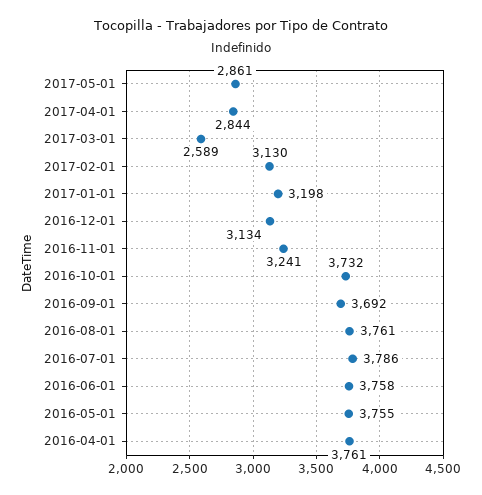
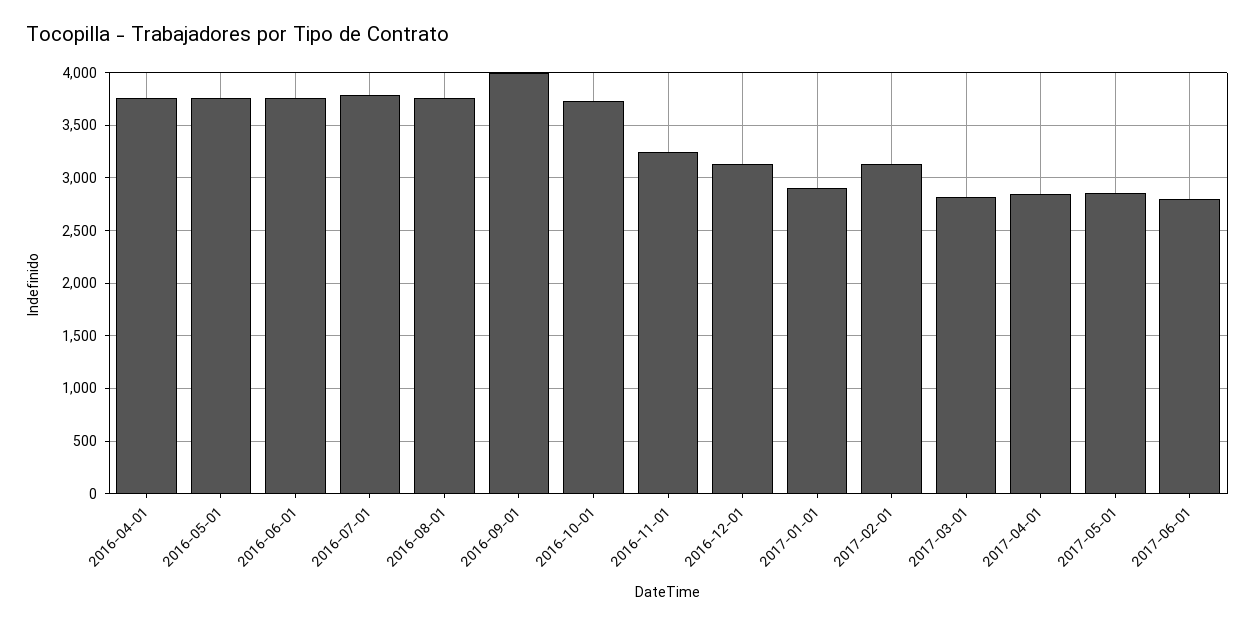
2017-03-01: 2589 -> 2800
2017-01-01: 3198 -> 2900
2016-09-01: 3692 -> 4000
2017-06-01: none -> 2800

